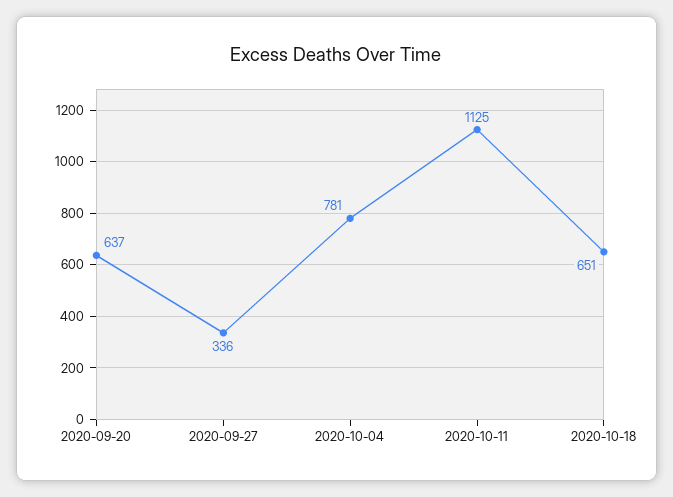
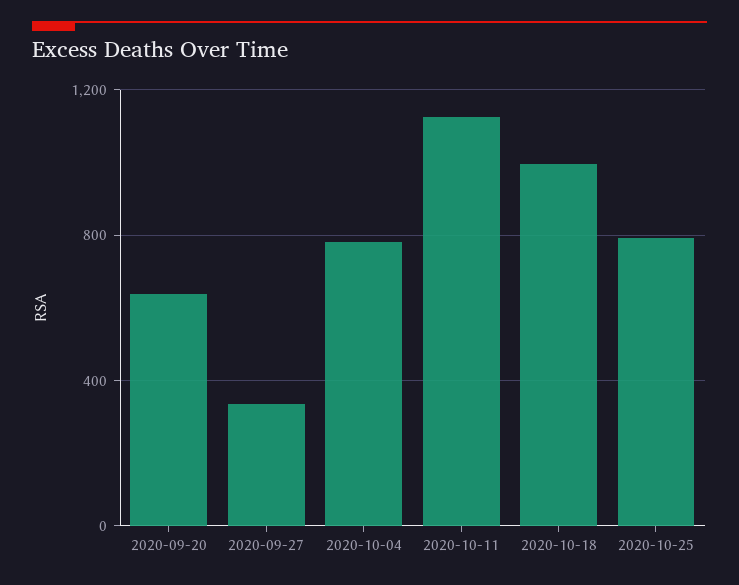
2020-10-18: 651 -> 1000
2020-10-25: none -> 800

